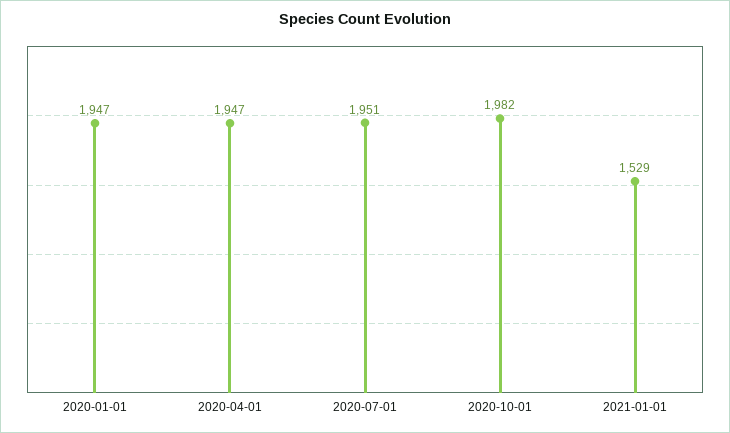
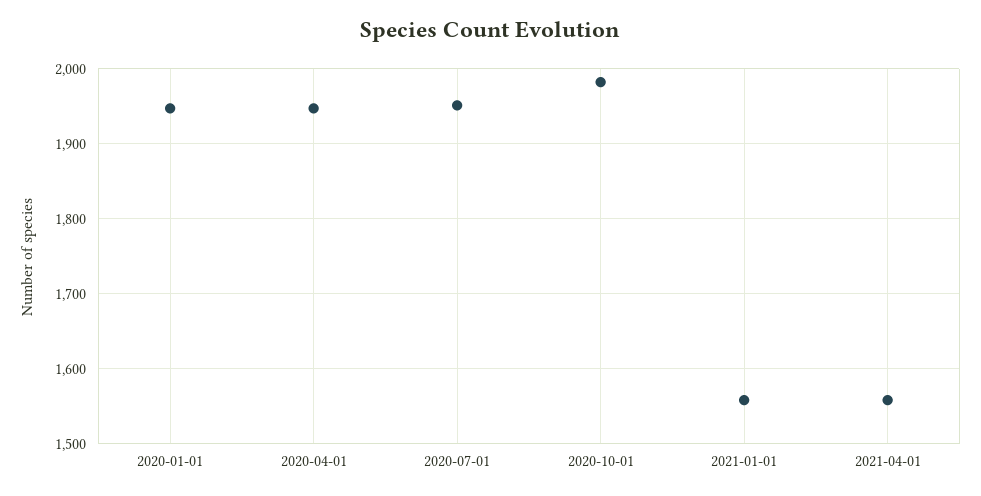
2021-01-01: 1529 -> 1560
2021-04-01: none -> 1560

